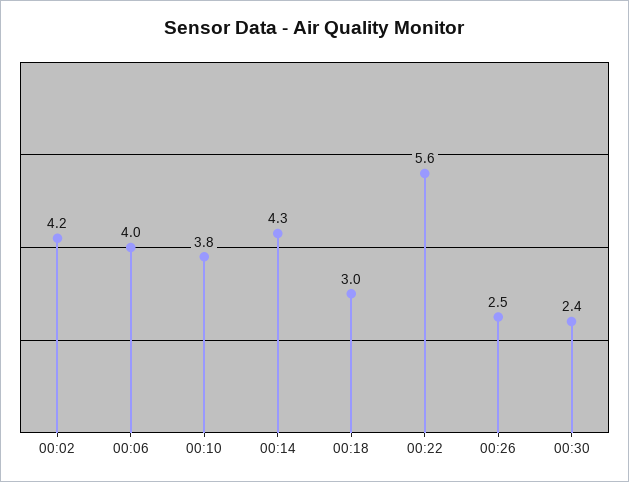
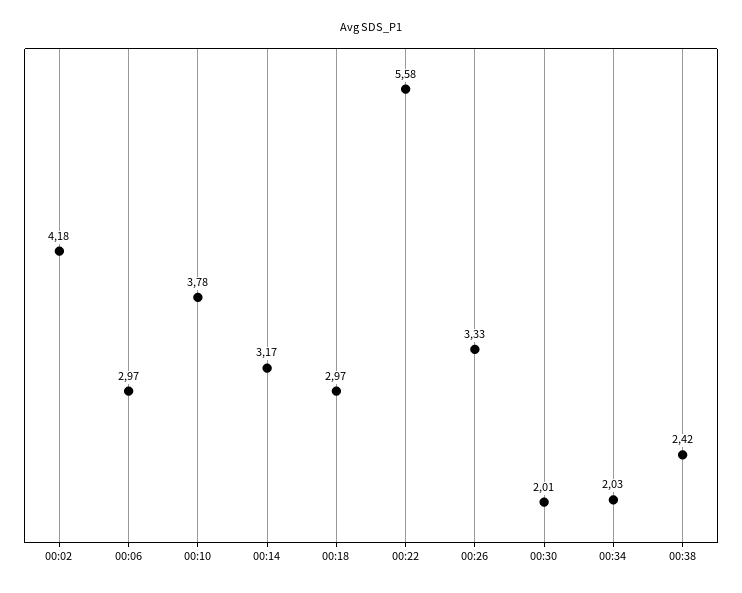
00:06: 4 -> 2.97
00:14: 4.3 -> 3.17
00:26: 2.5 -> 3.33
00:30: 2.4 -> 2.01
00:34: none -> 2.03
00:38: none -> 2.42

